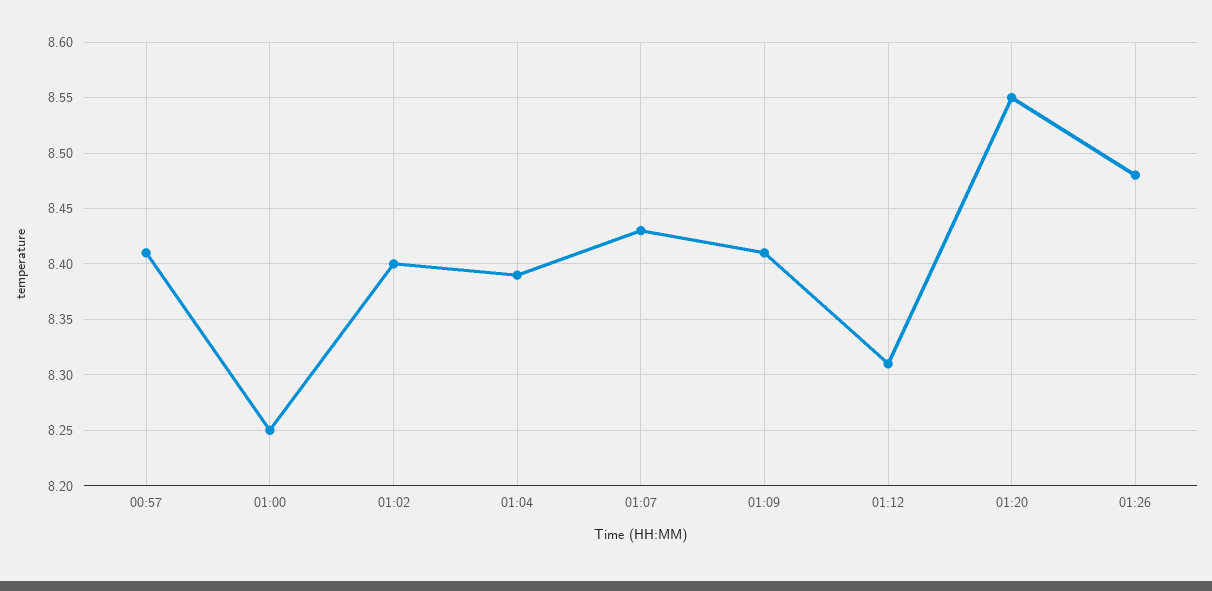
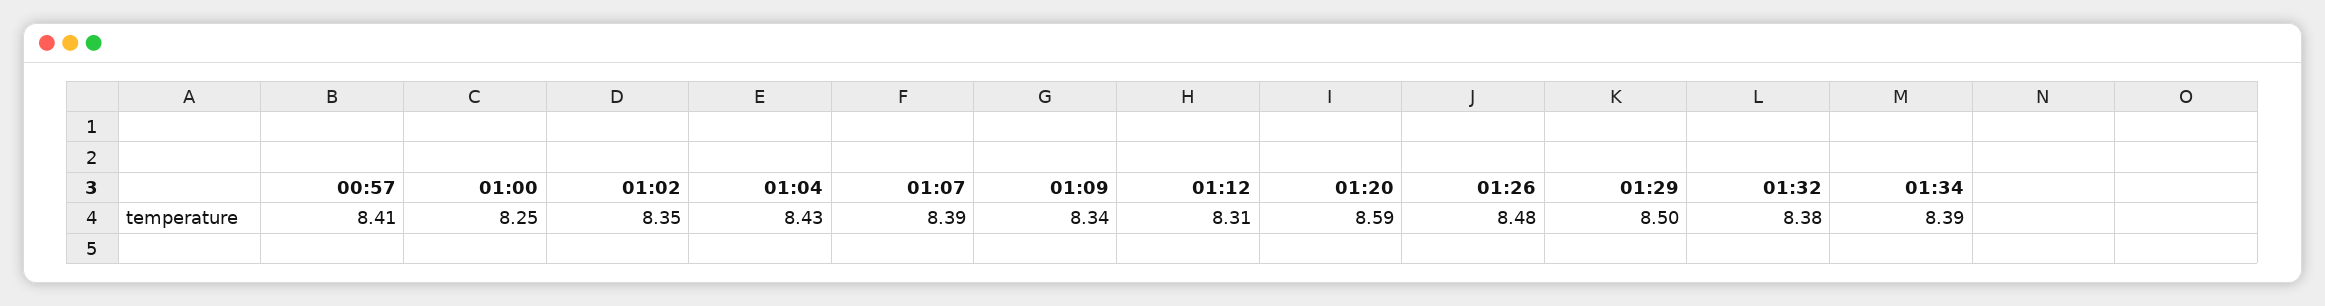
01:02: 8.4 -> 8.35
01:04: 8.39 -> 8.43
01:07: 8.43 -> 8.39
01:09: 8.41 -> 8.34
01:20: 8.55 -> 8.59
01:29: none -> 8.5
01:32: none -> 8.38
01:34: none -> 8.39

